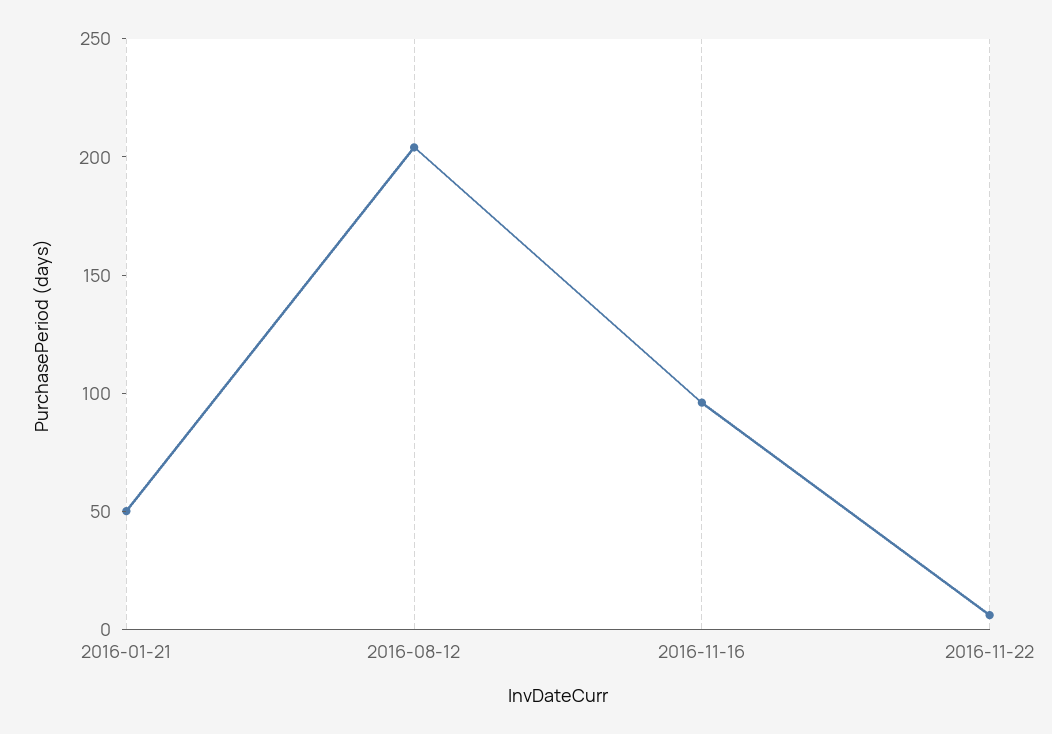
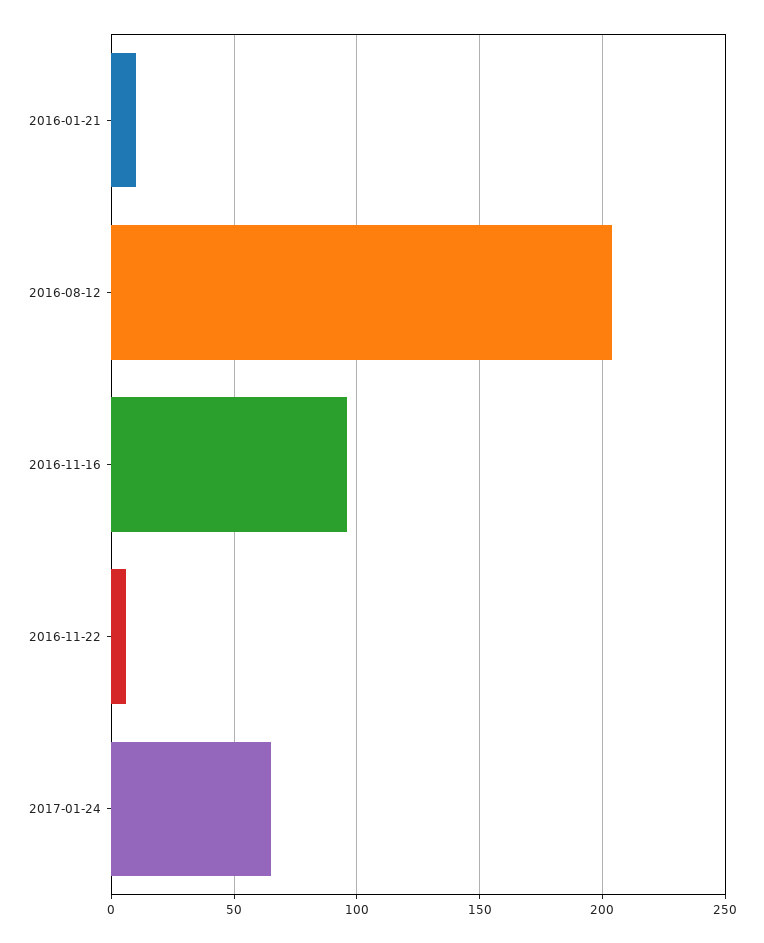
2016-01-21: 50 -> 10
2017-01-24: none -> 65

